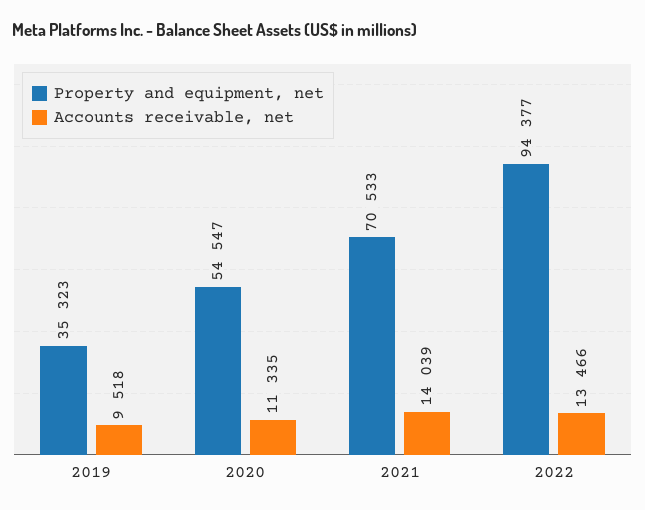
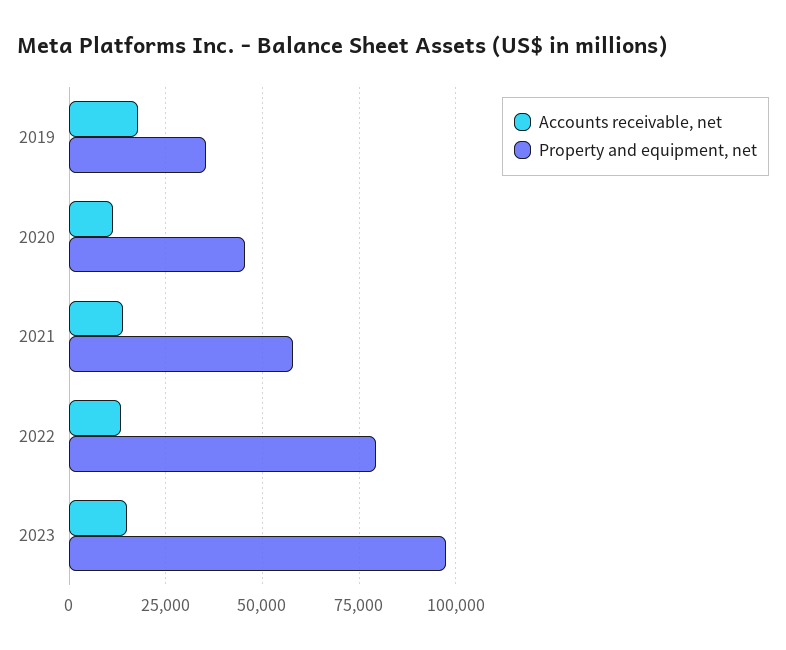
Accounts receivable, net, 2019: 9518 -> 17500
Property and equipment, net, 2020: 54547 -> 45000
Property and equipment, net, 2021: 70533 -> 57500
Property and equipment, net, 2022: 94377 -> 80000
Accounts receivable, net, 2023: none -> 15000
Property and equipment, net, 2023: none -> 97500

